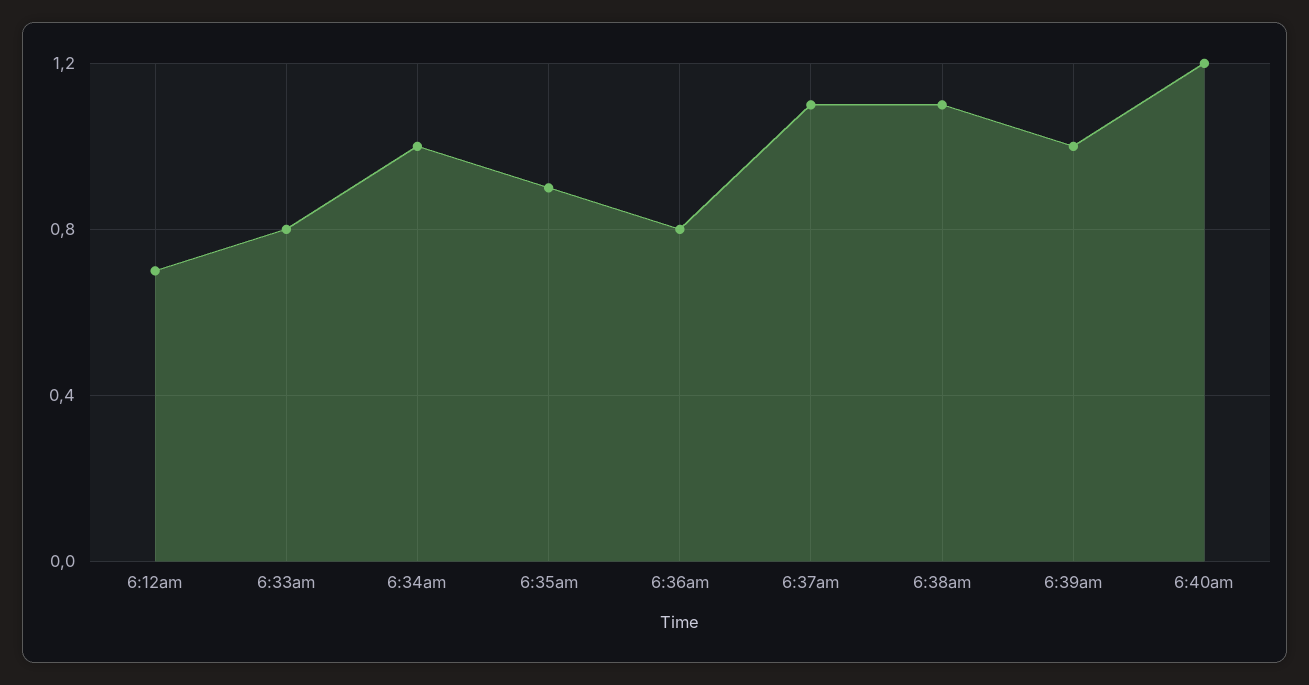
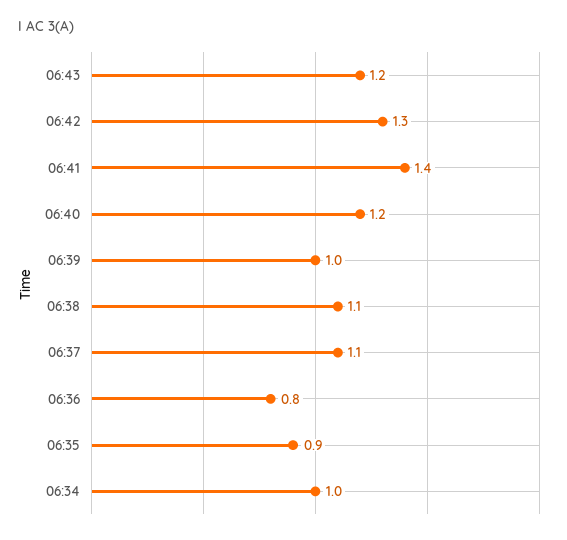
6:12am: 0.7 -> none
6:33am: 0.8 -> none
06:43: none -> 1.2
06:42: none -> 1.3
06:41: none -> 1.4

